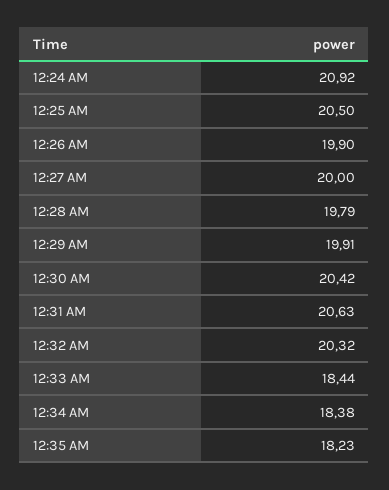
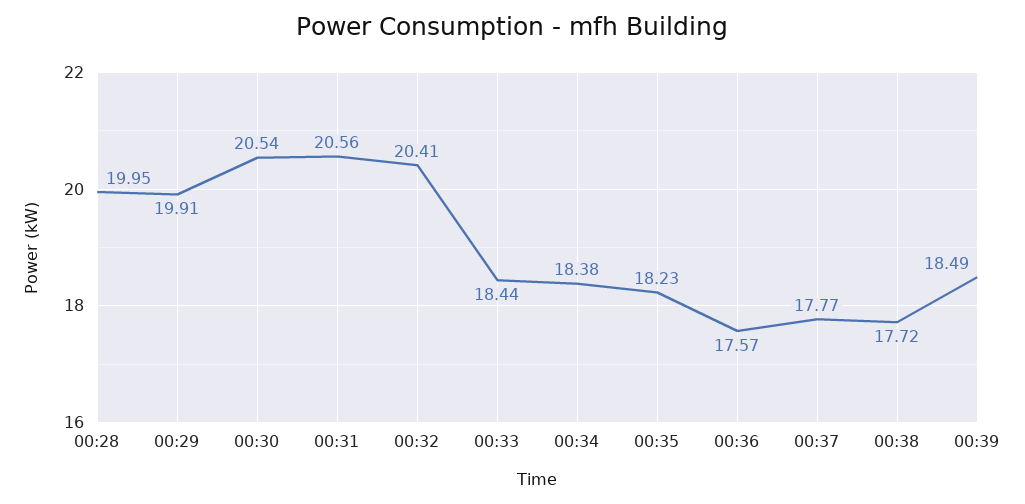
12:24 AM: 20.92 -> none
12:25 AM: 20.5 -> none
12:26 AM: 19.9 -> none
12:27 AM: 20 -> none
12:28 AM: 19.79 -> 19.95
12:30 AM: 20.42 -> 20.54
12:31 AM: 20.63 -> 20.56
12:32 AM: 20.32 -> 20.41
00:36: none -> 17.57
00:37: none -> 17.77
00:38: none -> 17.72
00:39: none -> 18.49

